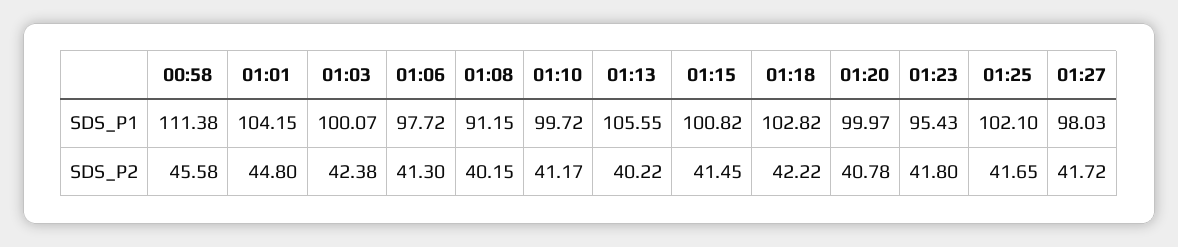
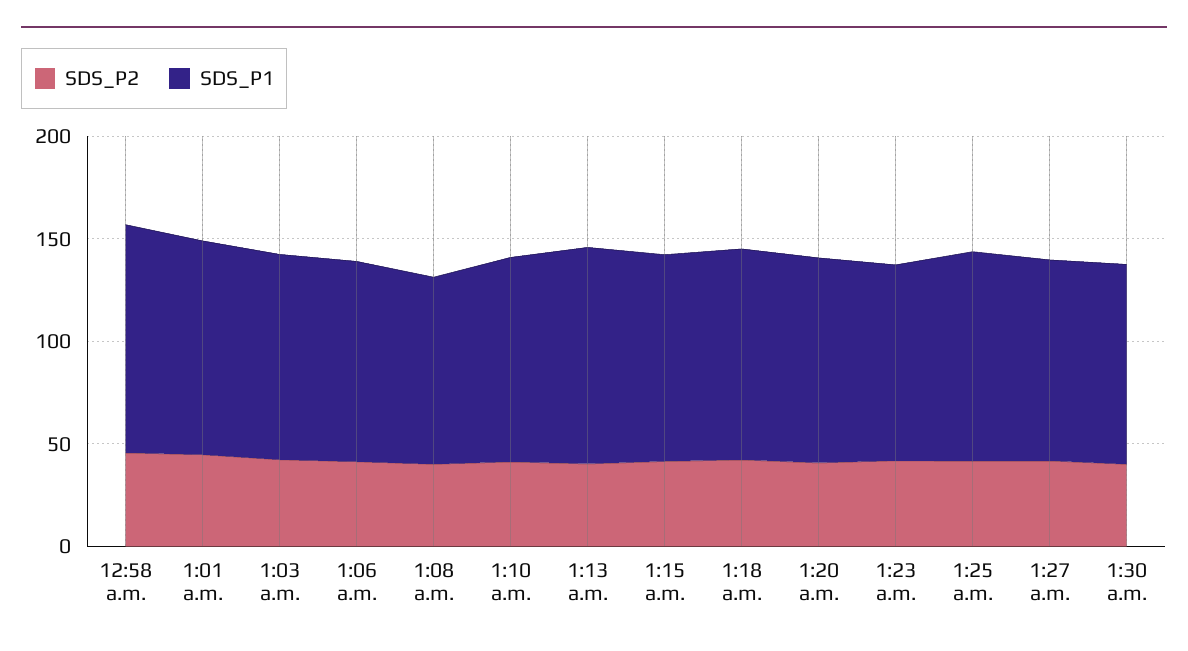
SDS_P2, 1:30 a.m.: none -> 40
SDS_P1, 1:30 a.m.: none -> 100

